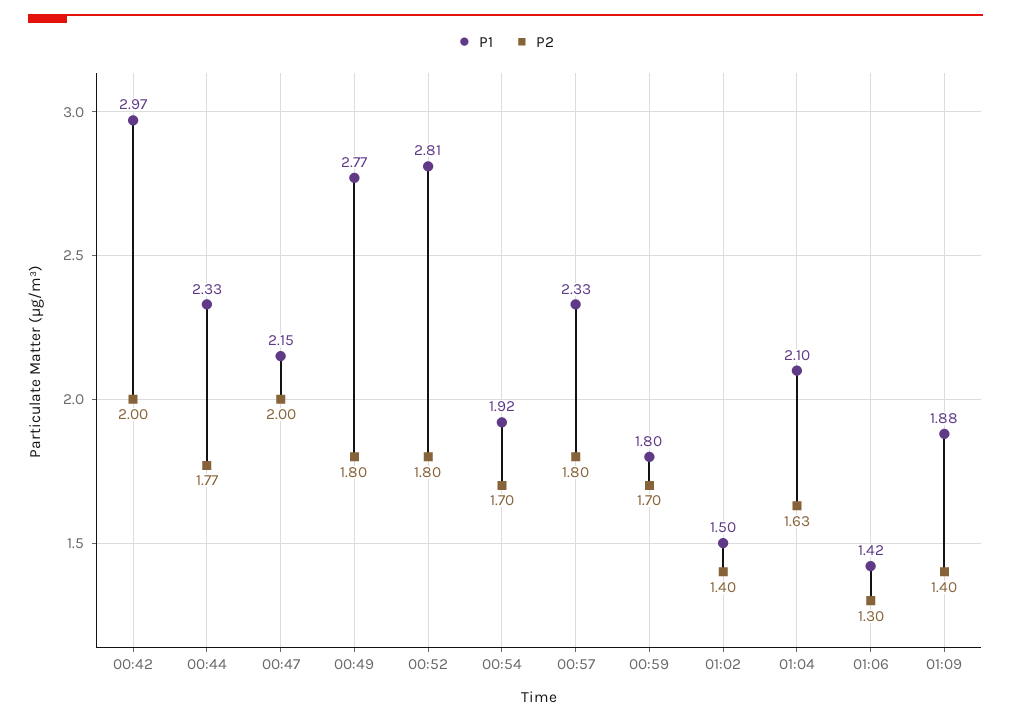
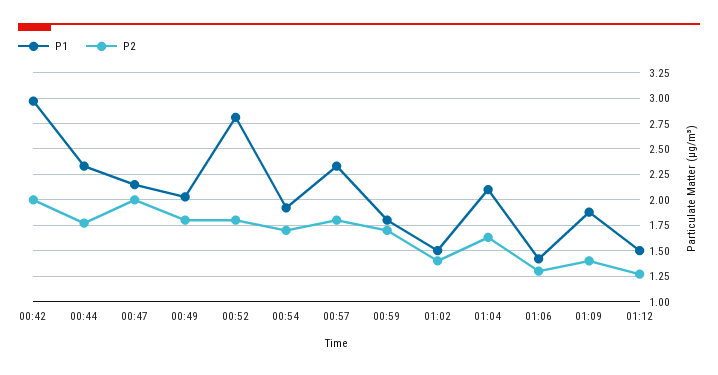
P1, 00:49: 2.77 -> 2
P1, 01:12: none -> 1.5
P2, 01:12: none -> 1.25

